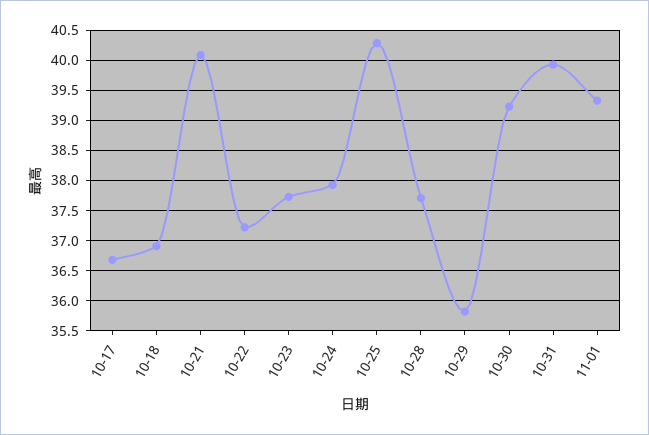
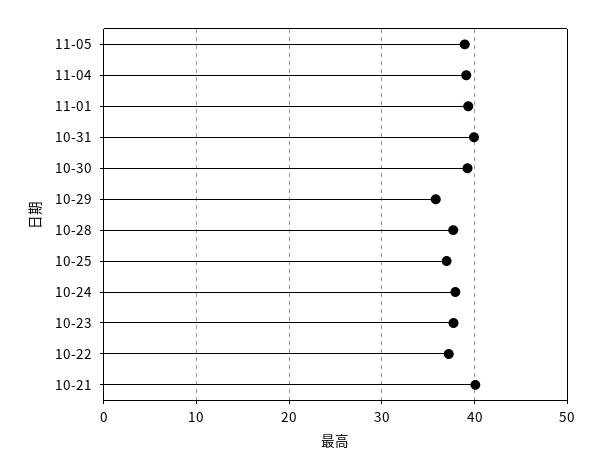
10-17: 36.7 -> none
10-18: 36.9 -> none
10-25: 40.3 -> 37
11-05: none -> 39
11-04: none -> 39

